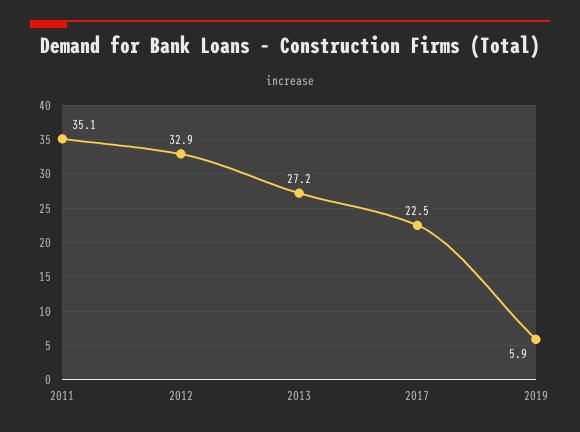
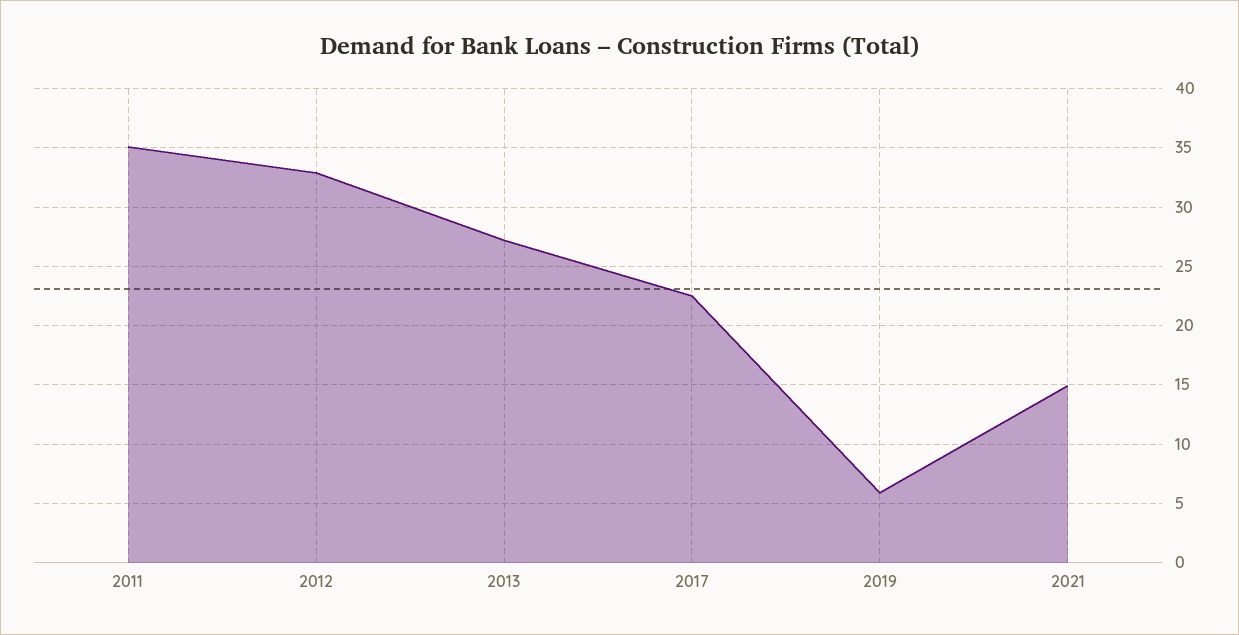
2021: none -> 15

